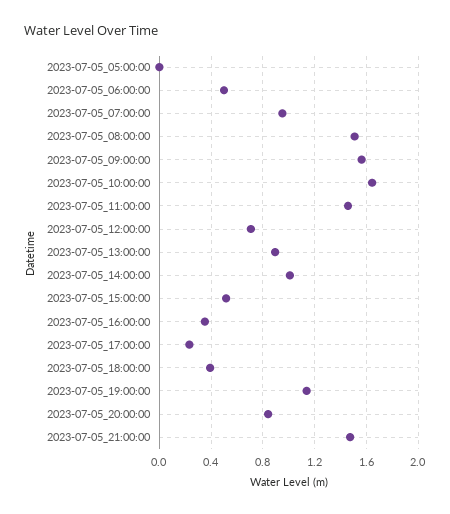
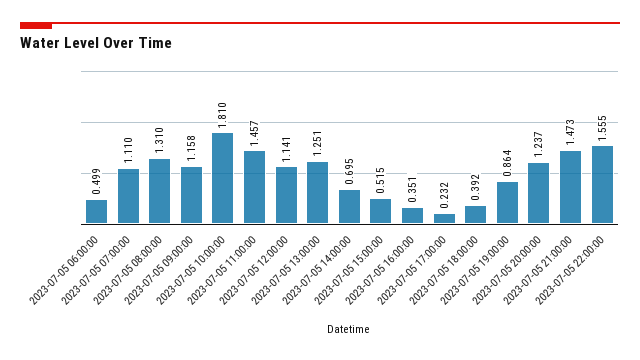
2023-07-05_05:00:00: 0 -> none
2023-07-05_07:00:00: 0.95 -> 1.11
2023-07-05_08:00:00: 1.5 -> 1.31
2023-07-05_09:00:00: 1.55 -> 1.158
2023-07-05_10:00:00: 1.65 -> 1.81
2023-07-05_12:00:00: 0.7 -> 1.141
2023-07-05_13:00:00: 0.9 -> 1.251
2023-07-05_14:00:00: 1 -> 0.695
2023-07-05_19:00:00: 1.15 -> 0.864
2023-07-05_20:00:00: 0.85 -> 1.237
2023-07-05 22:00:00: none -> 1.555

